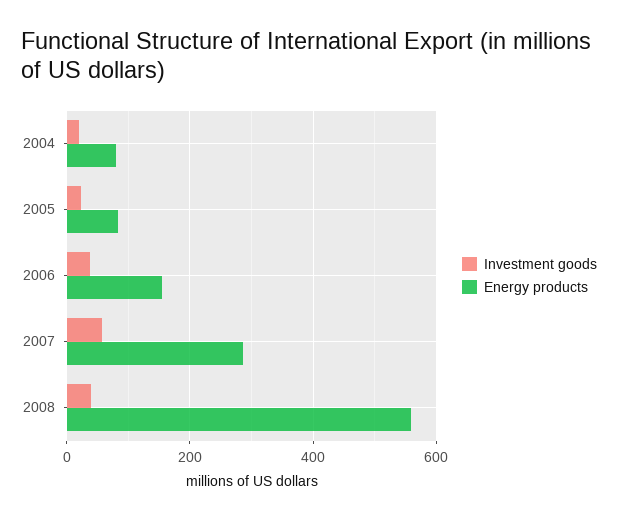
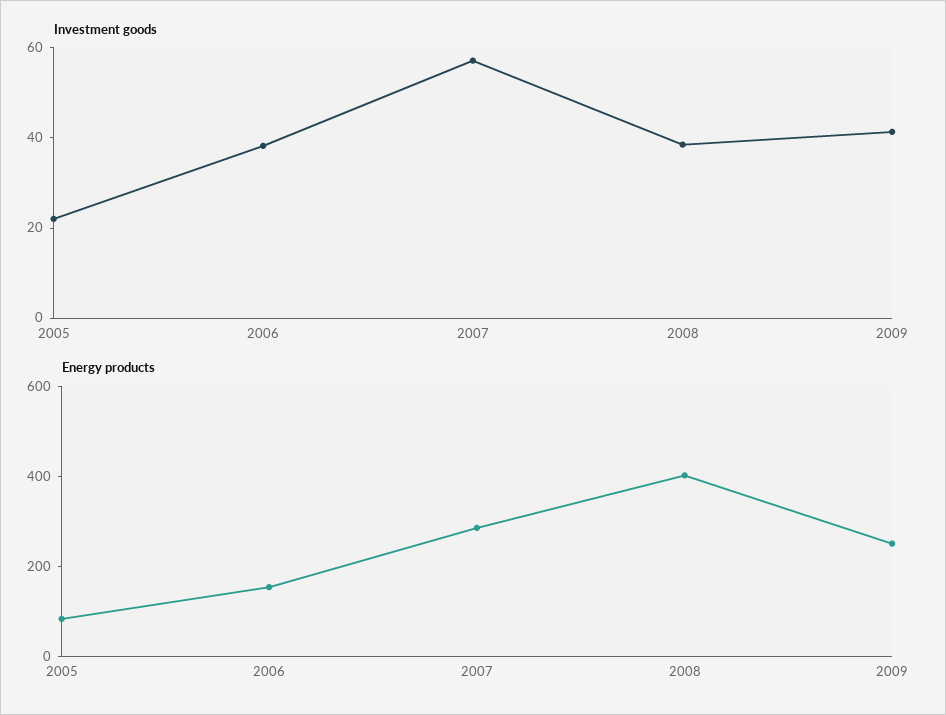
Investment goods, 2004: 20 -> none
Energy products, 2004: 80 -> none
Energy products, 2008: 560 -> 400
Investment goods, 2009: none -> 40
Energy products, 2009: none -> 250

